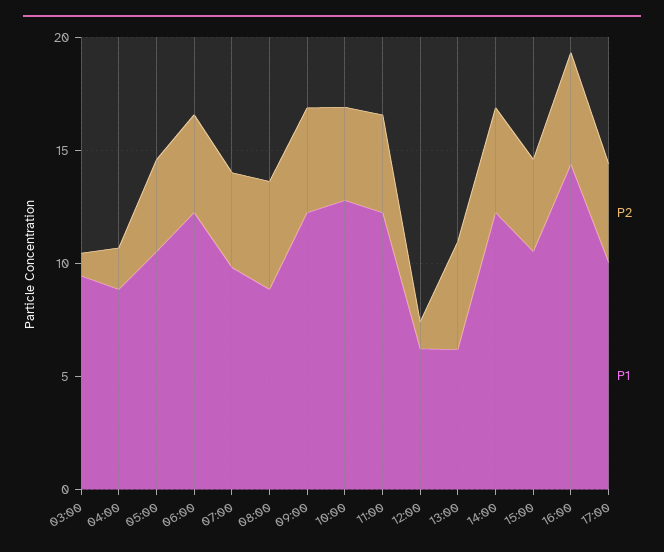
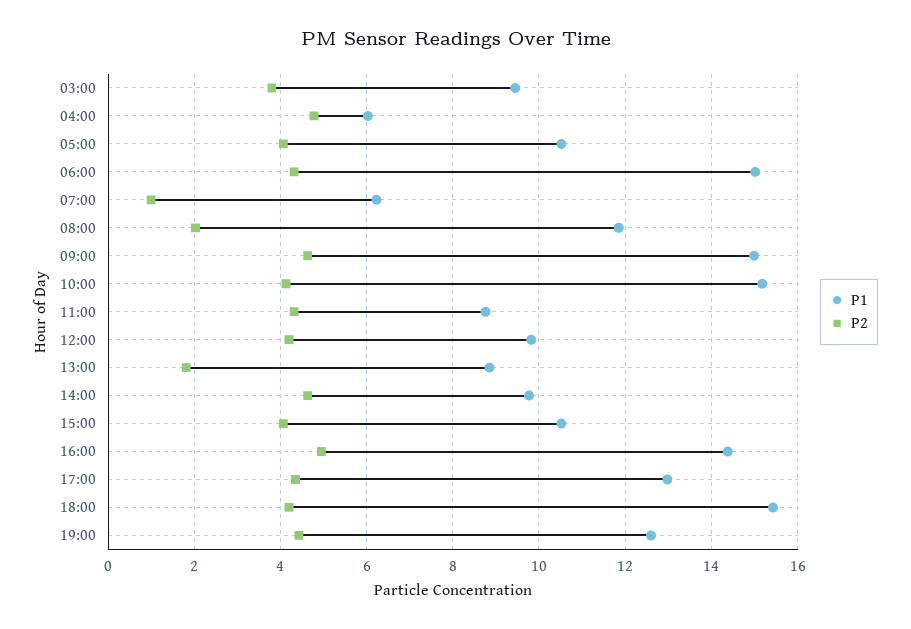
P2, 03:00: 1 -> 3.8
P2, 04:00: 2 -> 4.8
P1, 04:00: 9 -> 6
P1, 06:00: 12 -> 15
P2, 07:00: 4 -> 1
P1, 07:00: 10 -> 6.2
P2, 08:00: 5 -> 2
P1, 08:00: 9 -> 11.8
P1, 09:00: 12 -> 15
P1, 10:00: 13 -> 15.2
P1, 11:00: 12 -> 8.8
P2, 12:00: 1 -> 4.2
P1, 12:00: 6 -> 9.8
P2, 13:00: 5 -> 1.8
P1, 13:00: 6 -> 8.8
P1, 14:00: 12 -> 9.8
P1, 17:00: 10 -> 13
P1, 18:00: none -> 15.4
P2, 18:00: none -> 4.2
P1, 19:00: none -> 12.6
P2, 19:00: none -> 4.4

